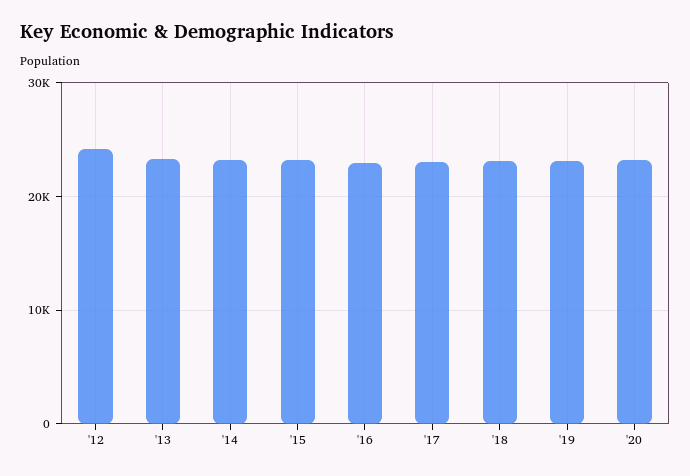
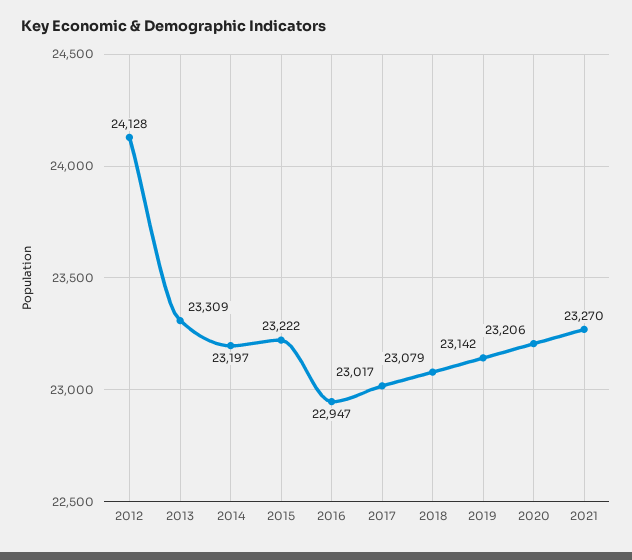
2021: none -> 23270

